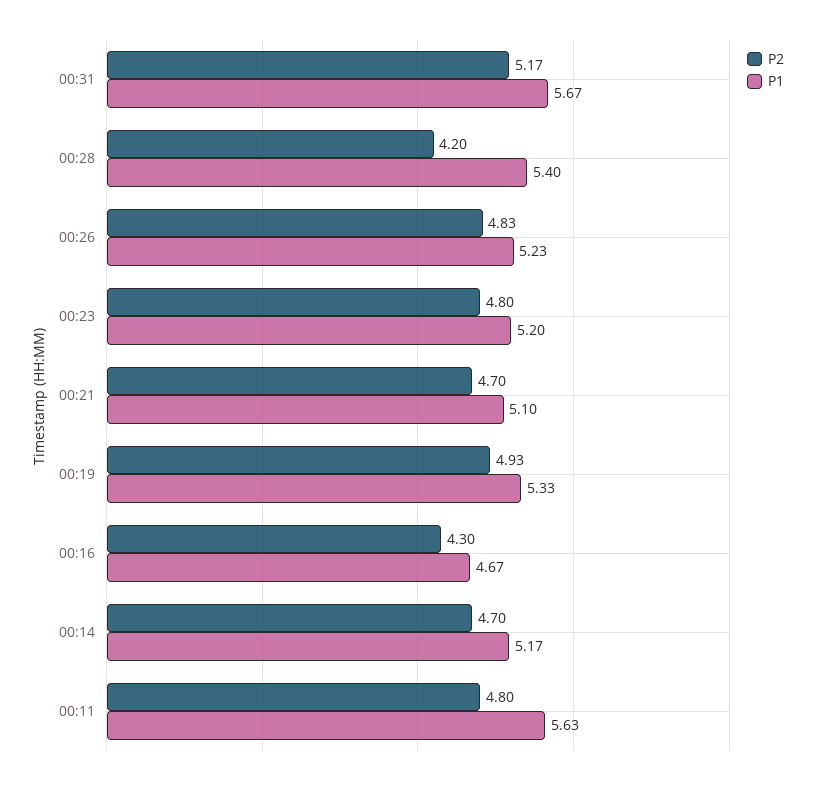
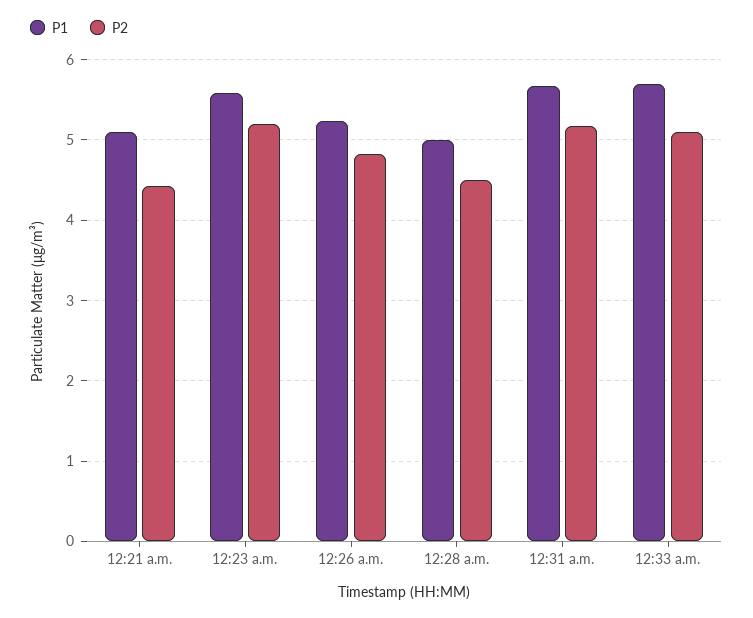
P2, 00:28: 4.2 -> 4.5
P1, 00:28: 5.4 -> 5
P2, 00:23: 4.8 -> 5.2
P1, 00:23: 5.2 -> 5.6
P2, 00:21: 4.7 -> 4.4
P2, 00:19: 4.93 -> none
P1, 00:19: 5.33 -> none
P2, 00:16: 4.3 -> none
P1, 00:16: 4.67 -> none
P2, 00:14: 4.7 -> none
P1, 00:14: 5.17 -> none
P2, 00:11: 4.8 -> none
P1, 00:11: 5.63 -> none
P1, 12:33 a.m.: none -> 5.7
P2, 12:33 a.m.: none -> 5.1

